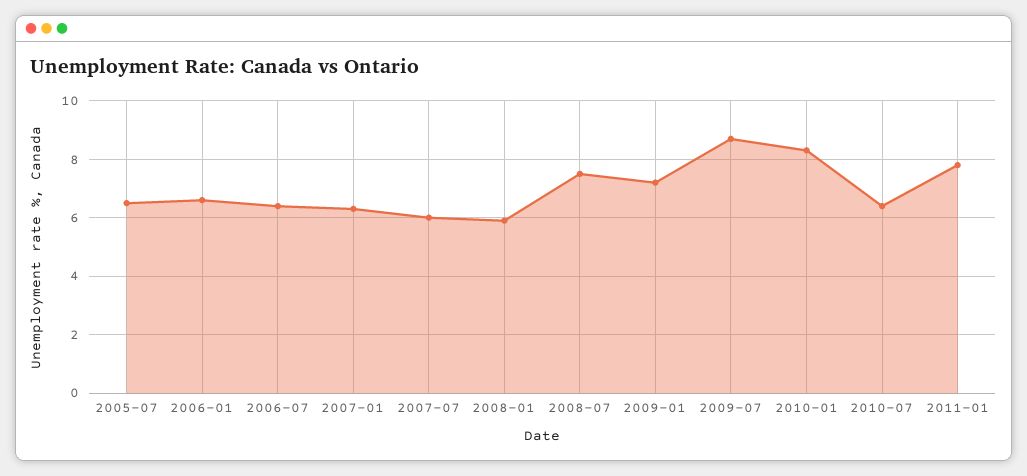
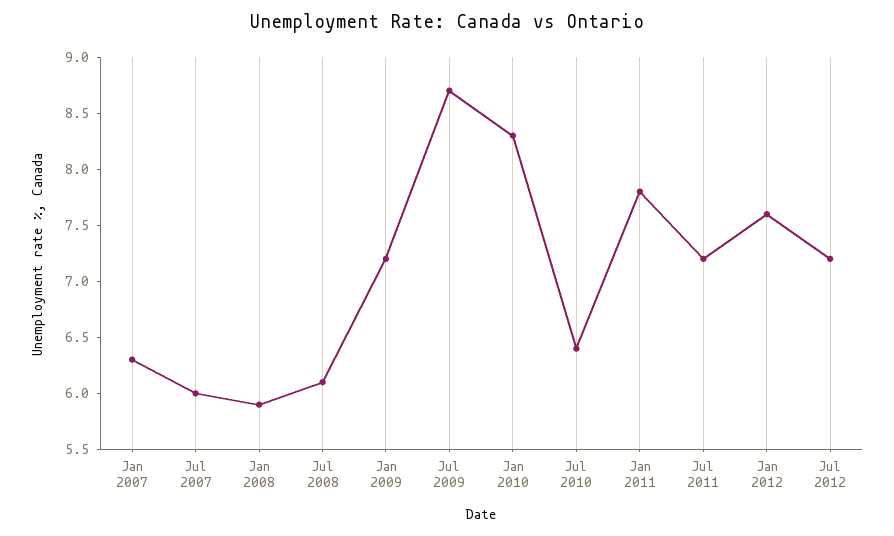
2005-07: 6.5 -> none
2006-01: 6.5 -> none
2006-07: 6.5 -> none
2008-07: 7.5 -> 6.1
Jul 2011: none -> 7.2
Jan 2012: none -> 7.6
Jul 2012: none -> 7.2

